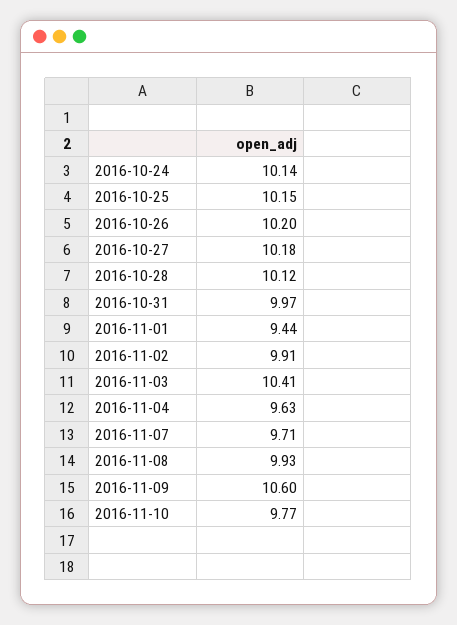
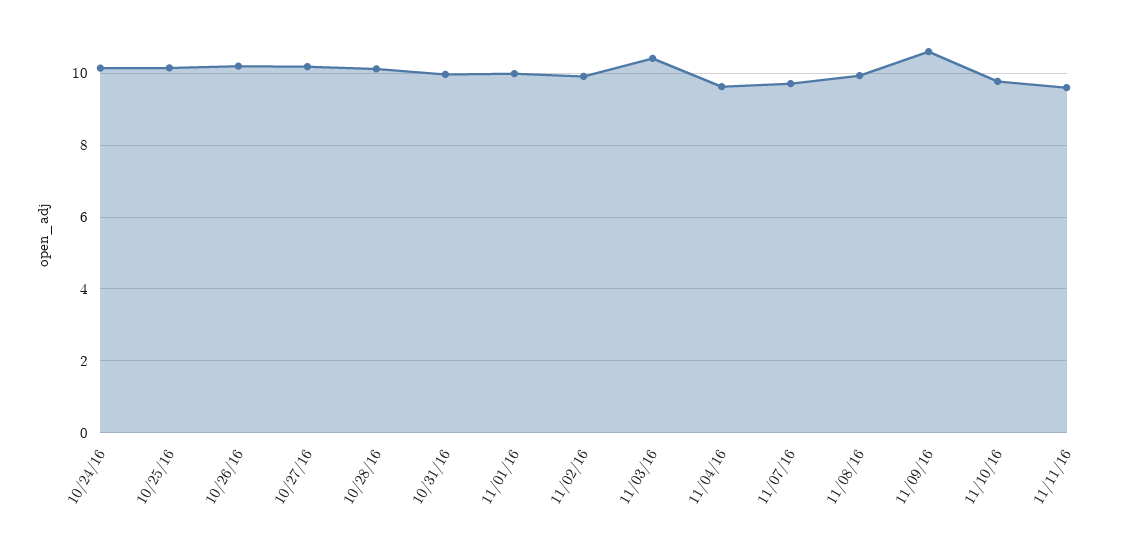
2016-11-01: 9.44 -> 10
11/11/16: none -> 9.6

